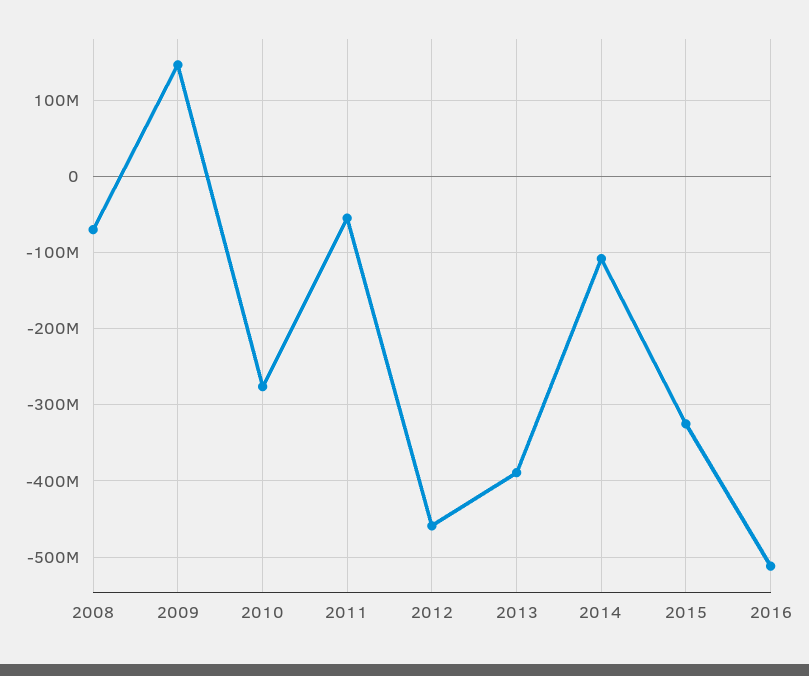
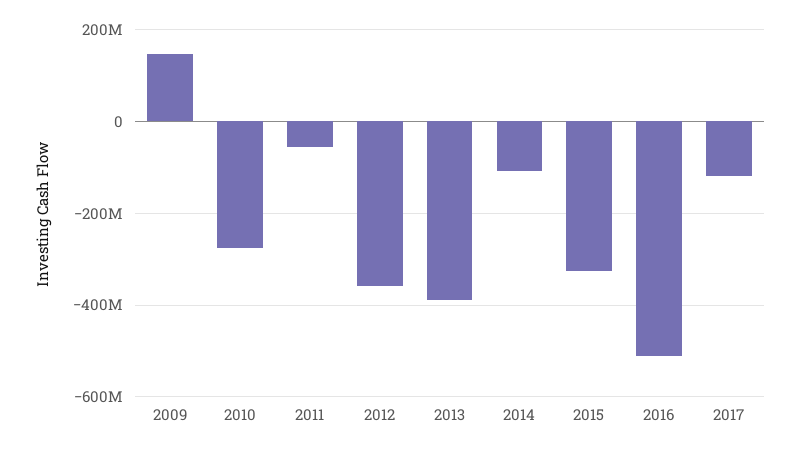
2008: -70000000 -> none
2012: -460000000 -> -360000000
2017: none -> -120000000

